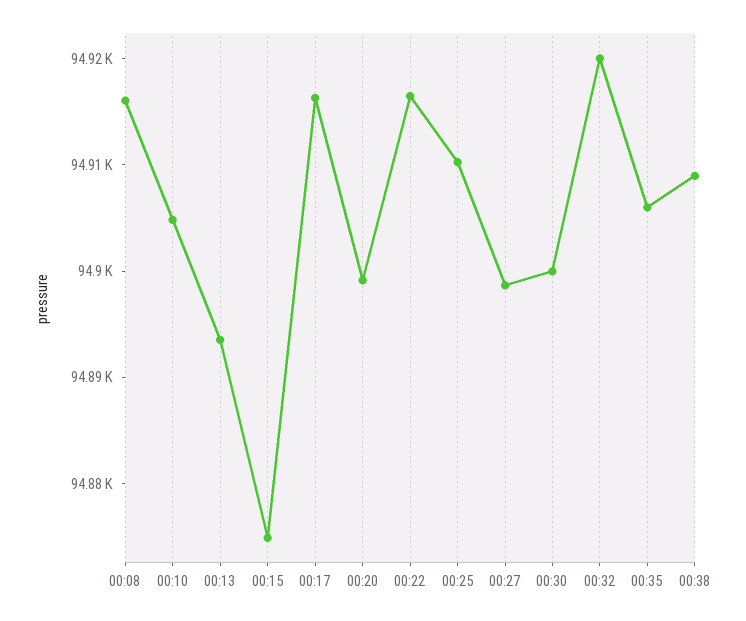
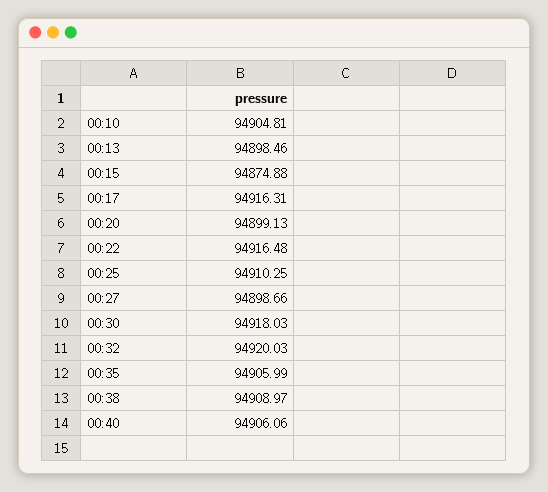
00:08: 94916 -> none
00:13: 94894 -> 94898.46
00:30: 94900 -> 94918.03
00:40: none -> 94906.06

